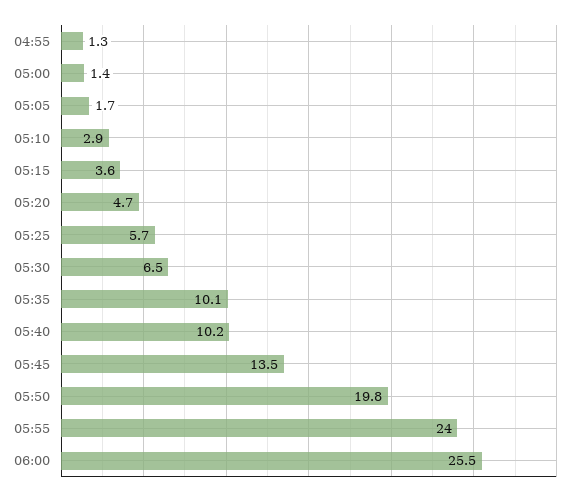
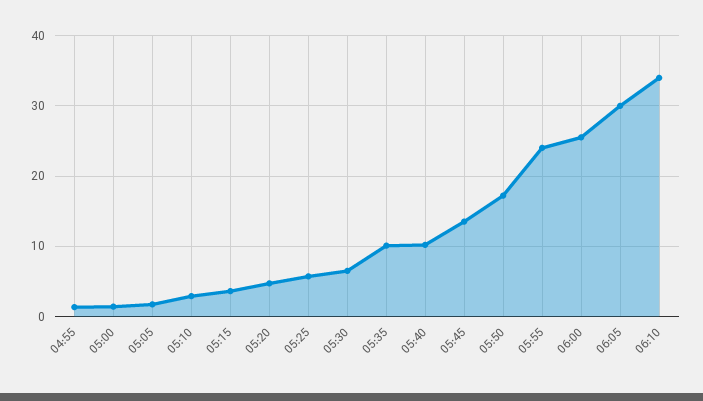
05:50: 19.8 -> 17
06:05: none -> 30
06:10: none -> 34

